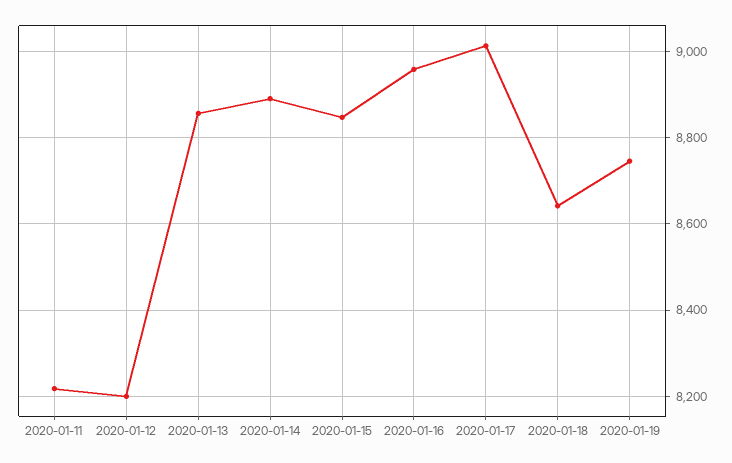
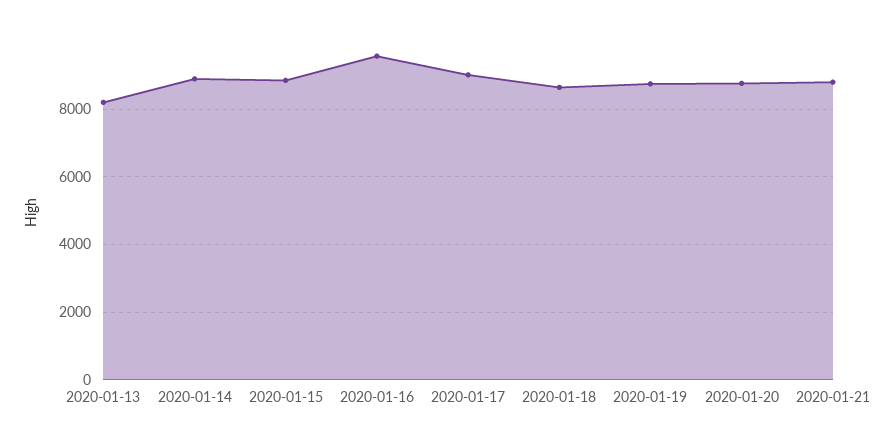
2020-01-11: 8220 -> none
2020-01-12: 8200 -> none
2020-01-13: 8860 -> 8200
2020-01-16: 8960 -> 9600
2020-01-20: none -> 8800
2020-01-21: none -> 8800

